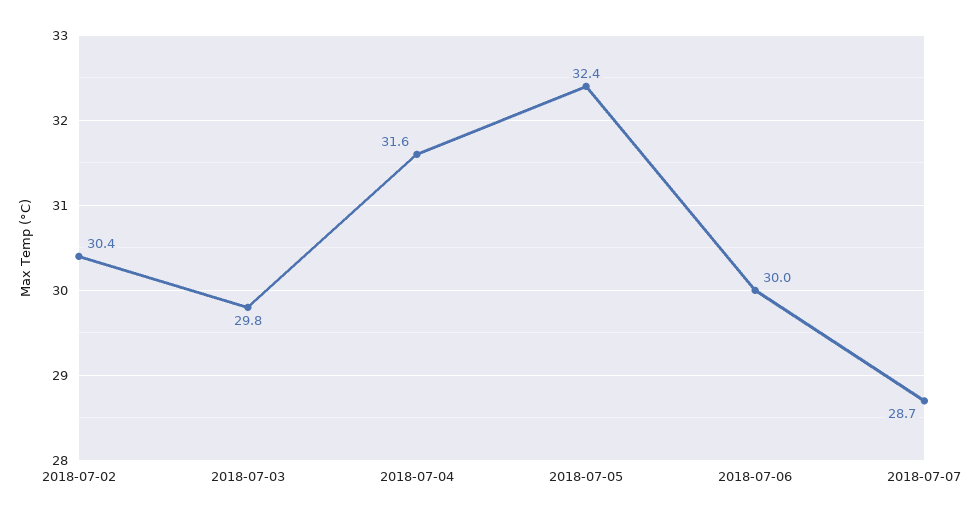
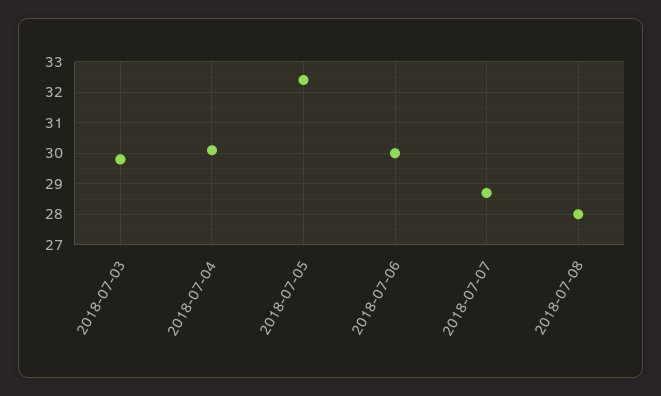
2018-07-02: 30.4 -> none
2018-07-04: 31.6 -> 30
2018-07-08: none -> 28

